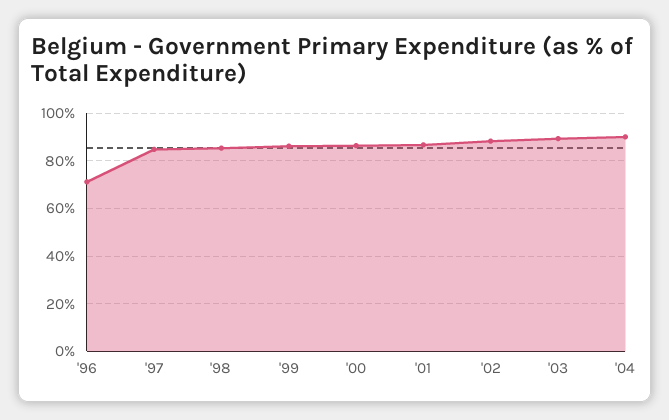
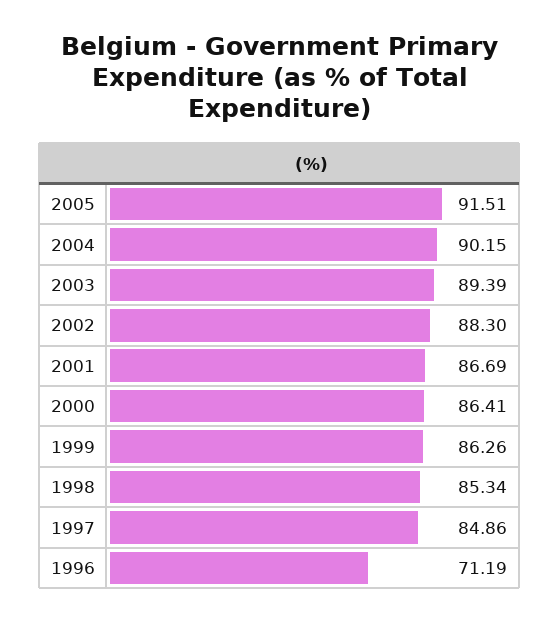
2005: none -> 91.51

